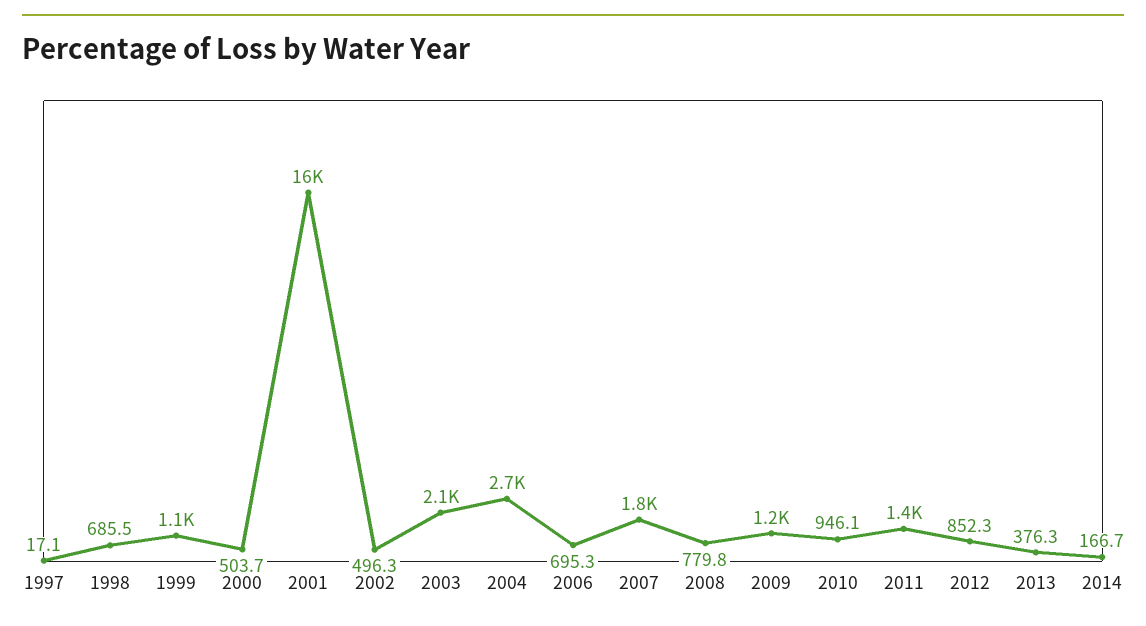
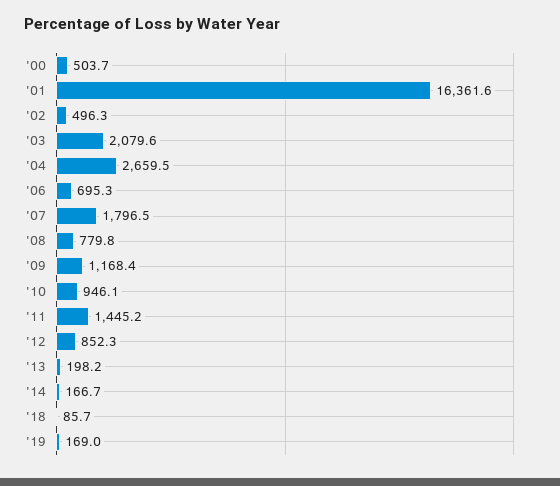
1997: 17.1 -> none
1998: 685.5 -> none
1999: 1100 -> none
2013: 376.3 -> 198.2
'18: none -> 85.7
'19: none -> 169

